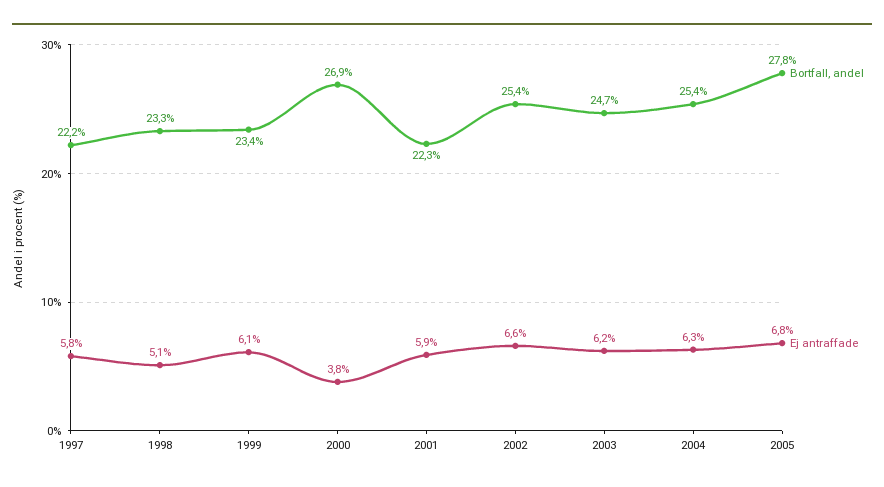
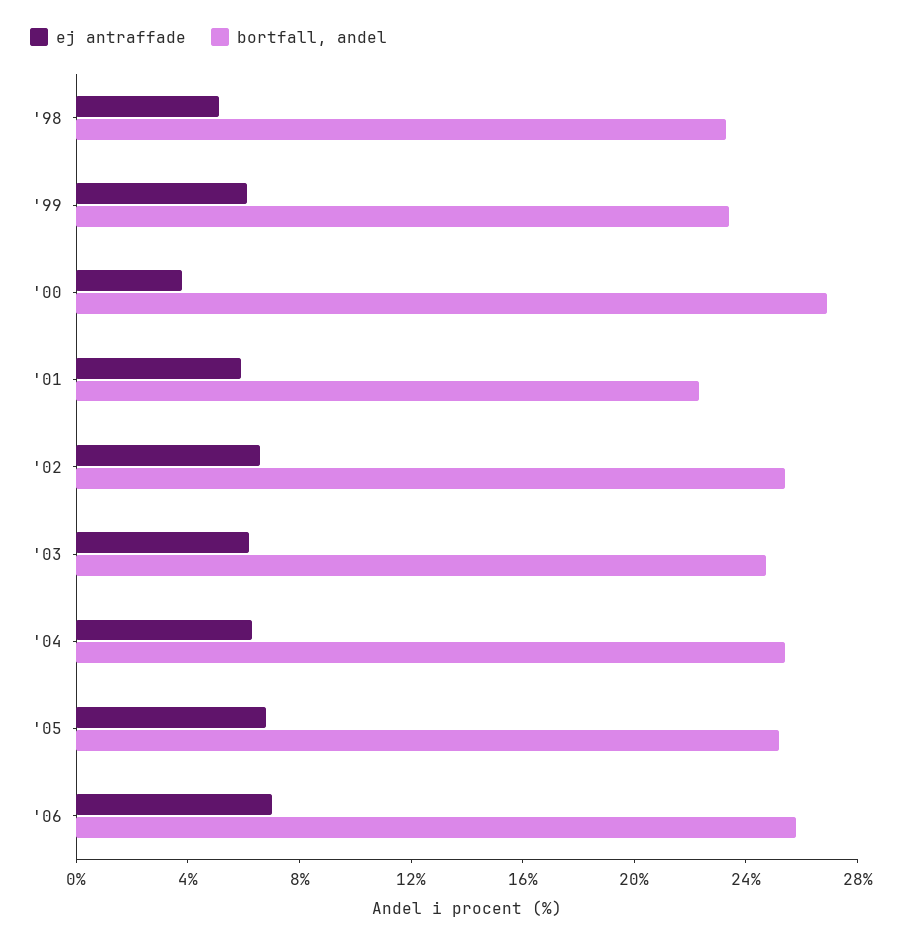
Bortfall, andel, 1997: 22.2 -> none
Ej antraffade, 1997: 5.8 -> none
Bortfall, andel, 2005: 27.8 -> 25
Ej antraffade, '06: none -> 7
Bortfall, andel, '06: none -> 26

